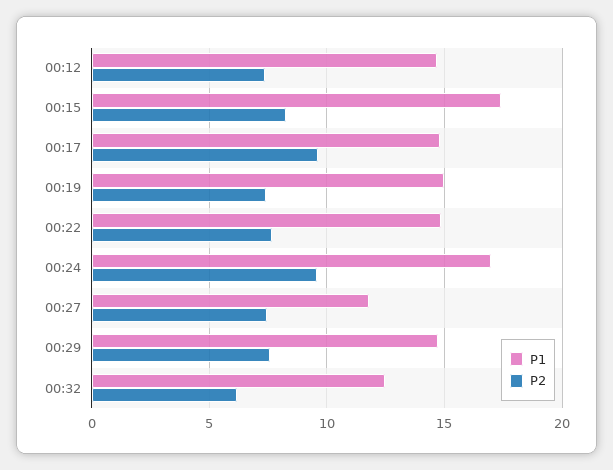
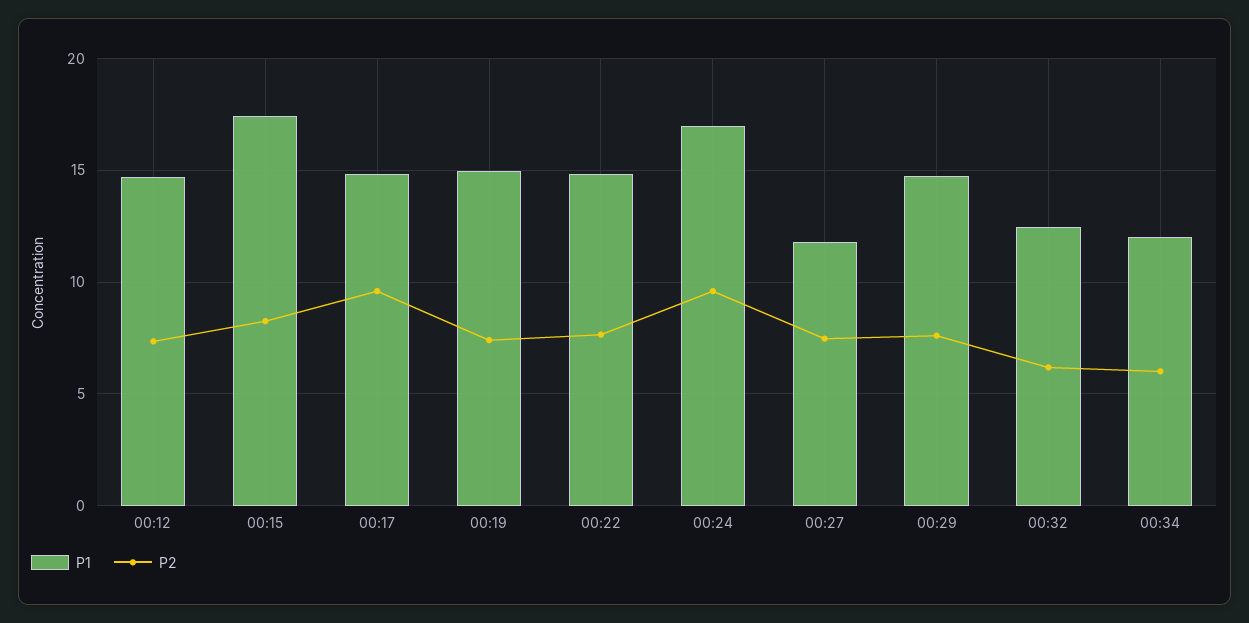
P1, 00:34: none -> 12
P2, 00:34: none -> 6

